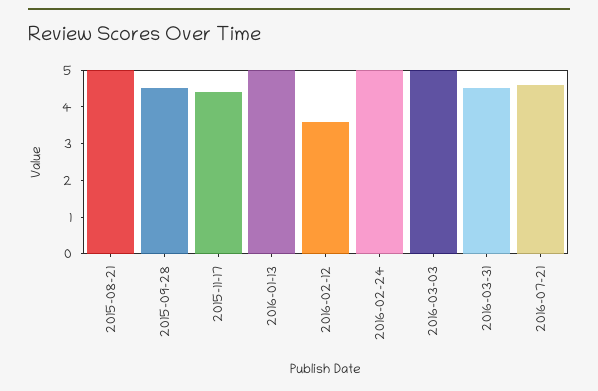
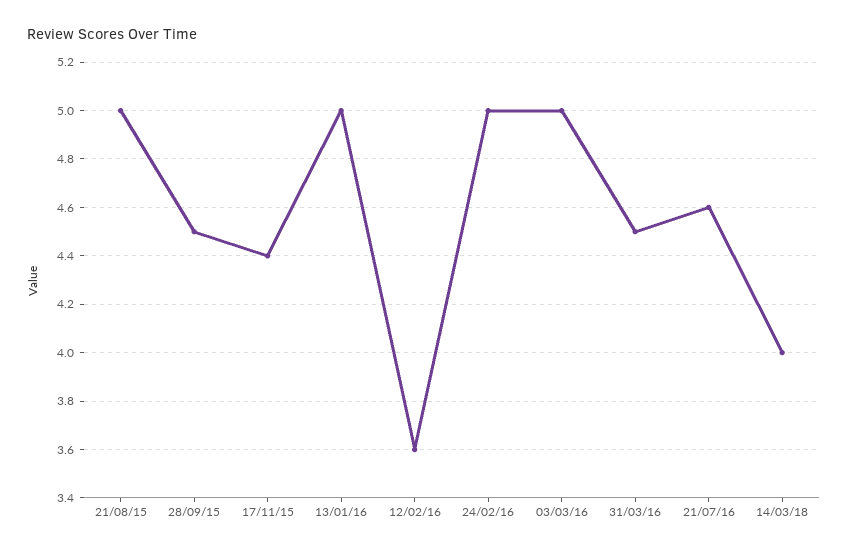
14/03/18: none -> 4

